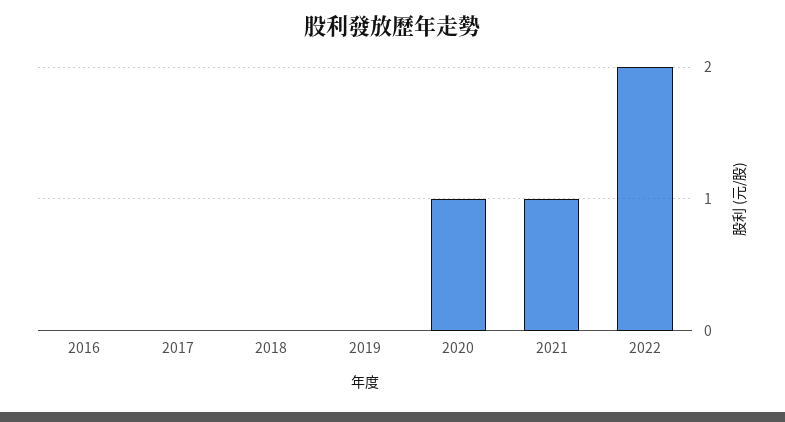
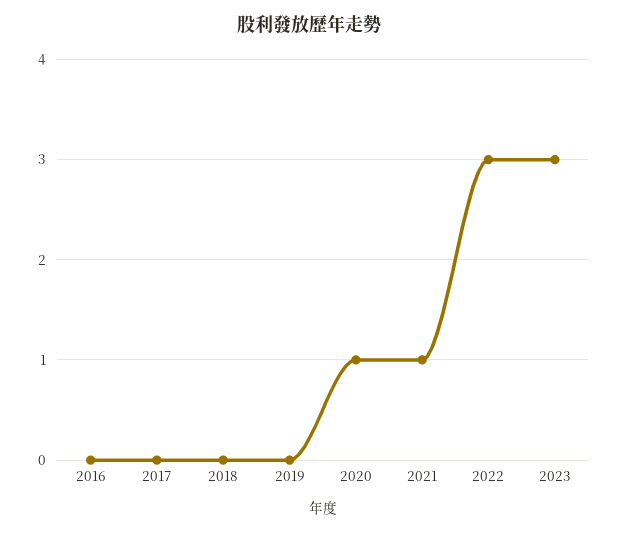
2022: 2 -> 3
2023: none -> 3

